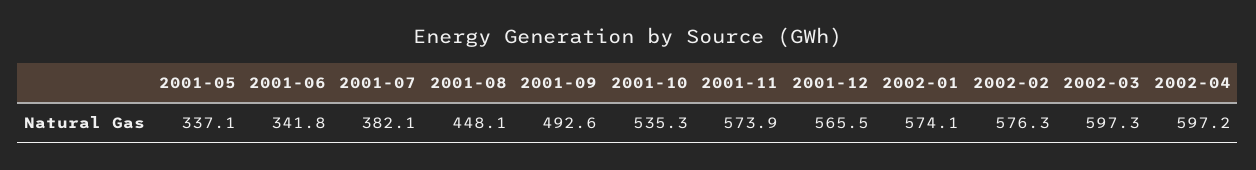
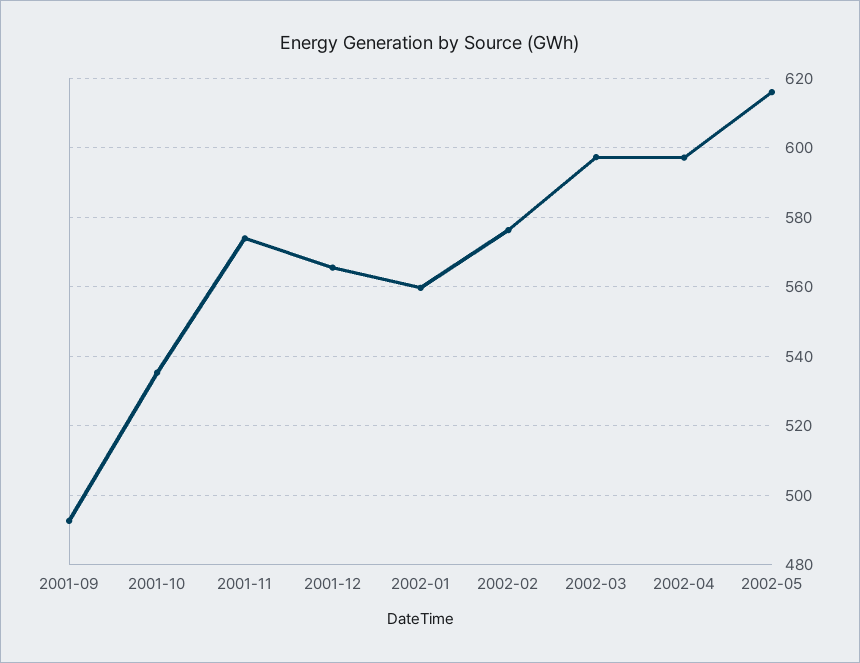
2001-05: 337.1 -> none
2001-06: 341.8 -> none
2001-07: 382.1 -> none
2001-08: 448.1 -> none
2002-01: 574.1 -> 560
2002-05: none -> 616

